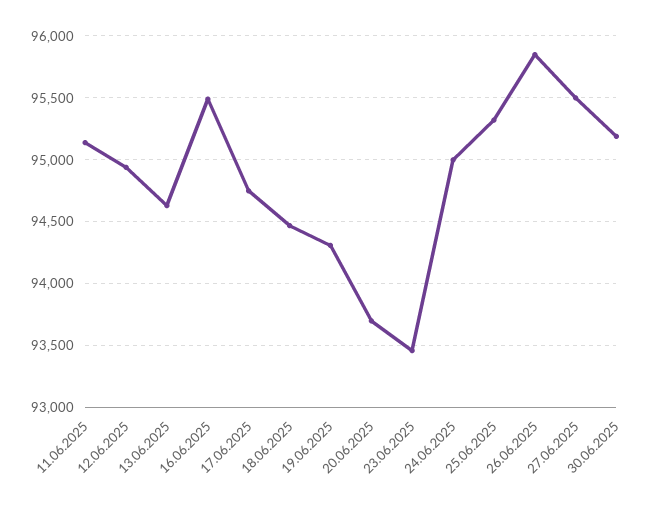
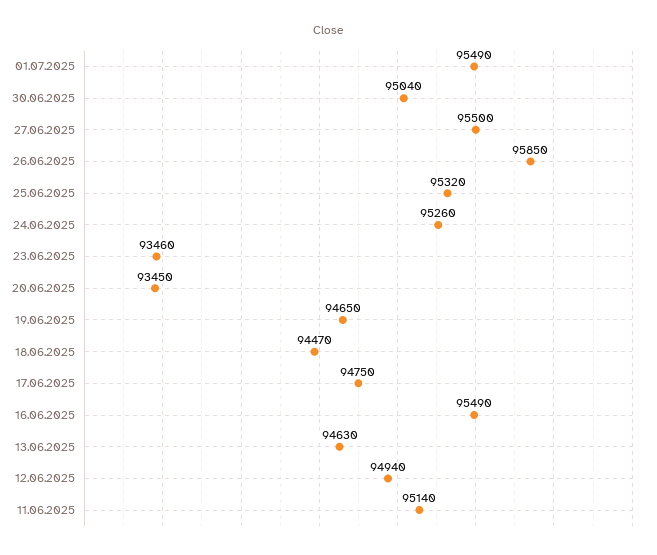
19.06.2025: 94300 -> 94650
20.06.2025: 93700 -> 93450
24.06.2025: 95000 -> 95260
30.06.2025: 95200 -> 95040
01.07.2025: none -> 95490

